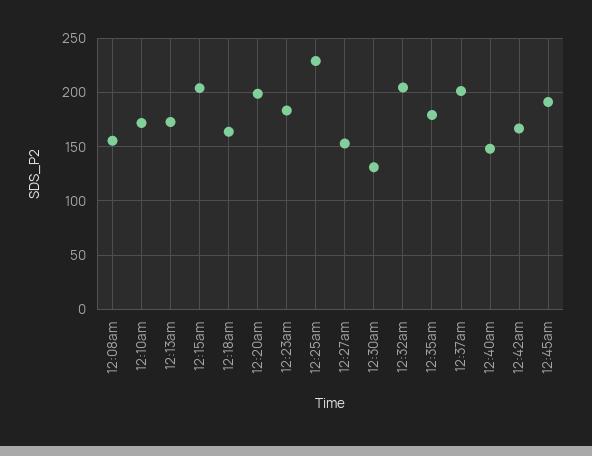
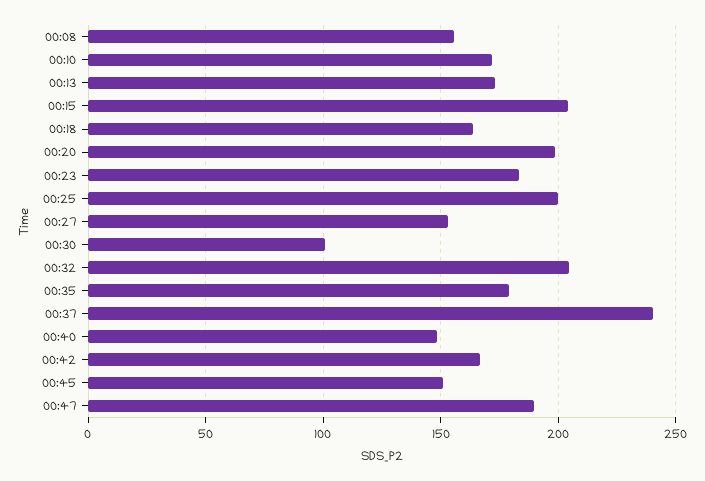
12:25am: 230 -> 200
12:30am: 130 -> 100
12:37am: 200 -> 240
12:45am: 190 -> 150
00:47: none -> 190

